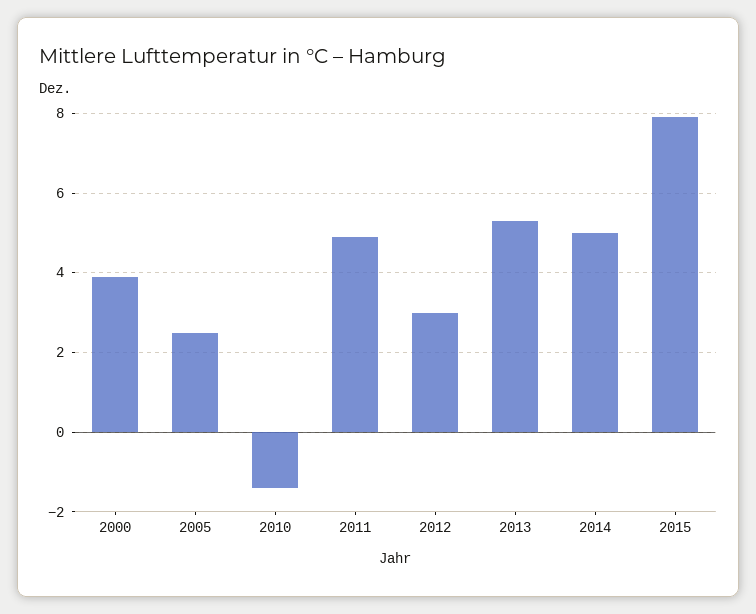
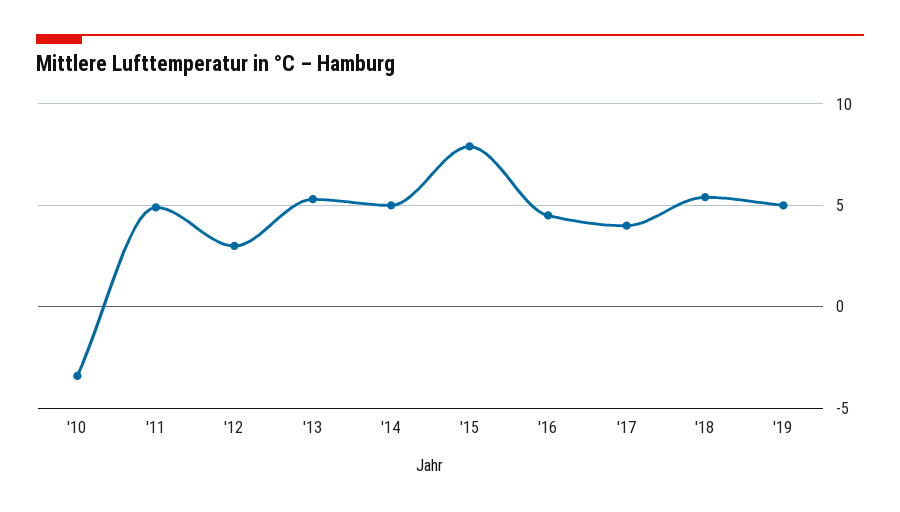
2000: 4 -> none
2005: 2.5 -> none
2010: -1.5 -> -3.5
'16: none -> 4.5
'17: none -> 4
'18: none -> 5.5
'19: none -> 5

